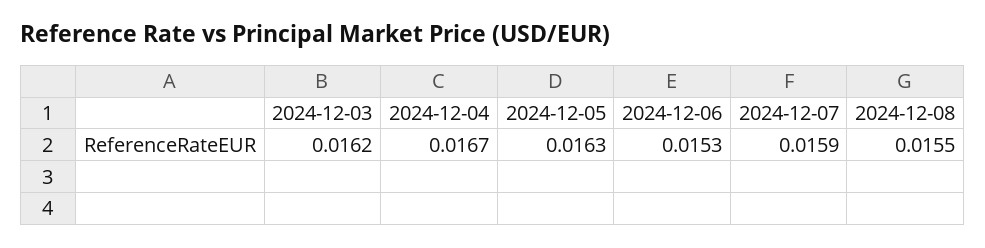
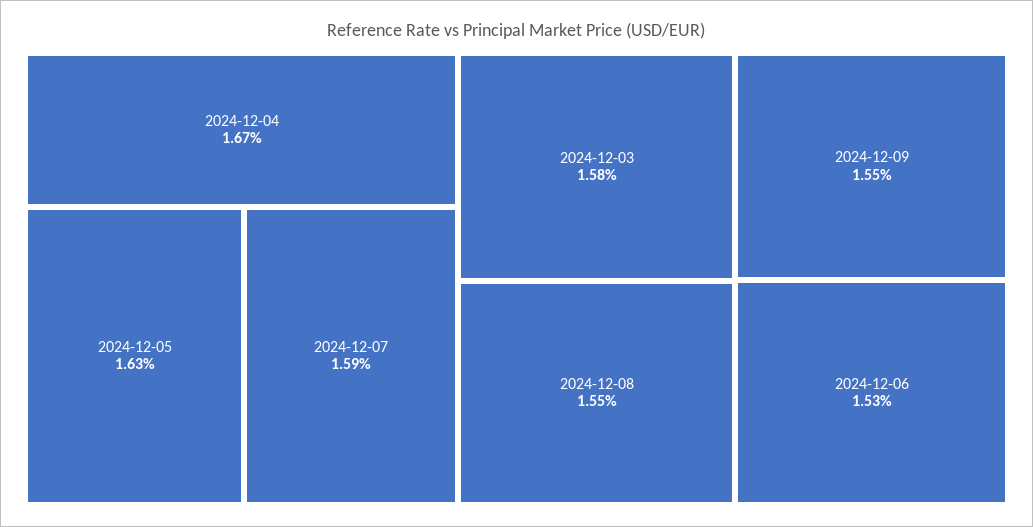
2024-12-03: 0.0162 -> 0.0158
2024-12-09: none -> 0.0155

